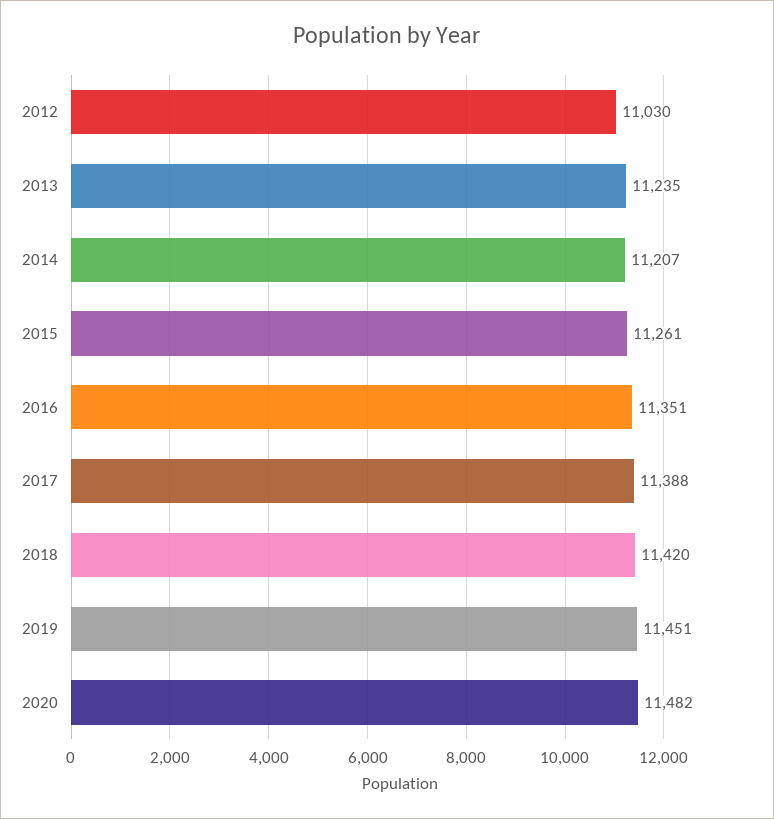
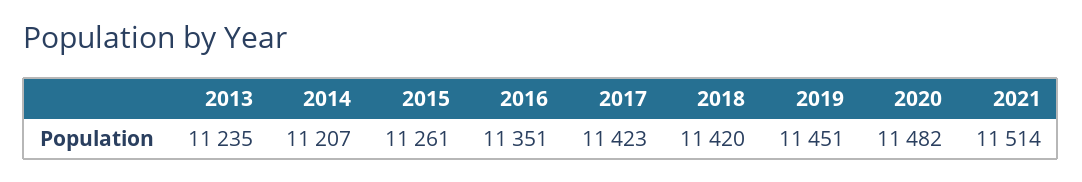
2012: 11030 -> none
2017: 11388 -> 11423
2021: none -> 11514

